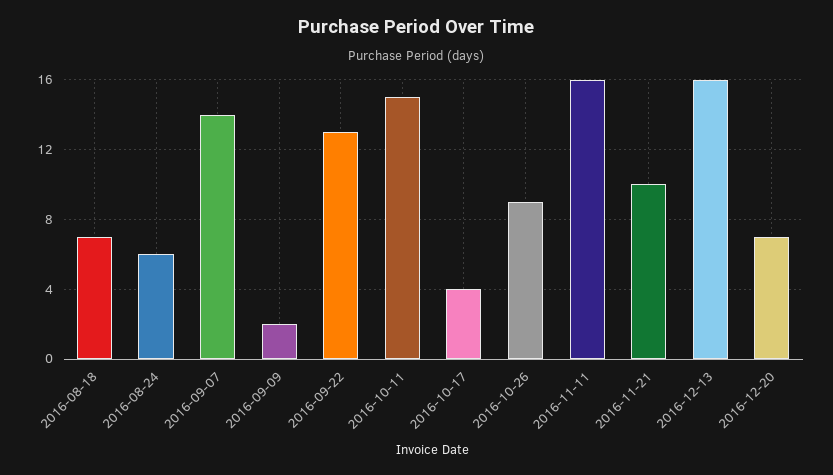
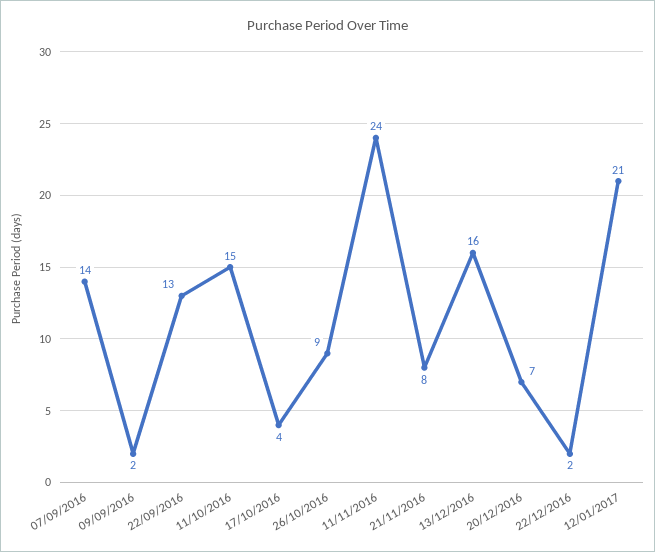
2016-08-18: 7 -> none
2016-08-24: 6 -> none
2016-11-11: 16 -> 24
2016-11-21: 10 -> 8
22/12/2016: none -> 2
12/01/2017: none -> 21

